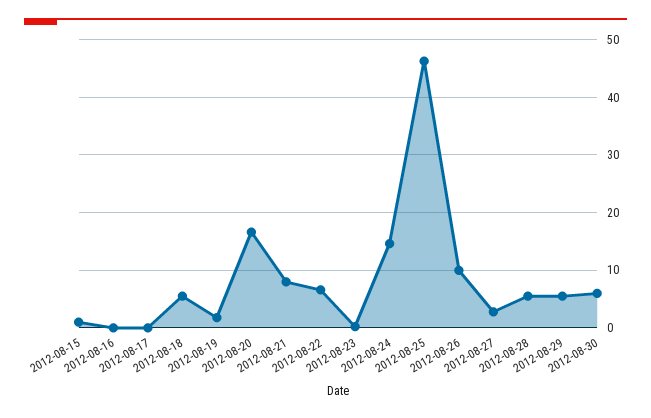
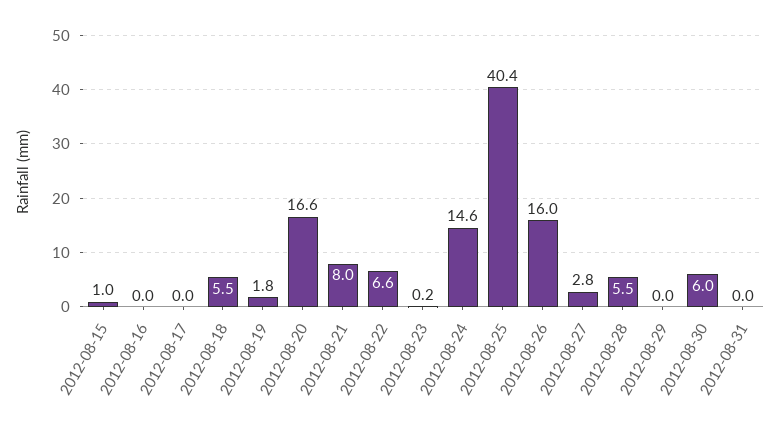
2012-08-25: 46 -> 40.4
2012-08-26: 10 -> 16
2012-08-29: 6 -> 0
2012-08-31: none -> 0

